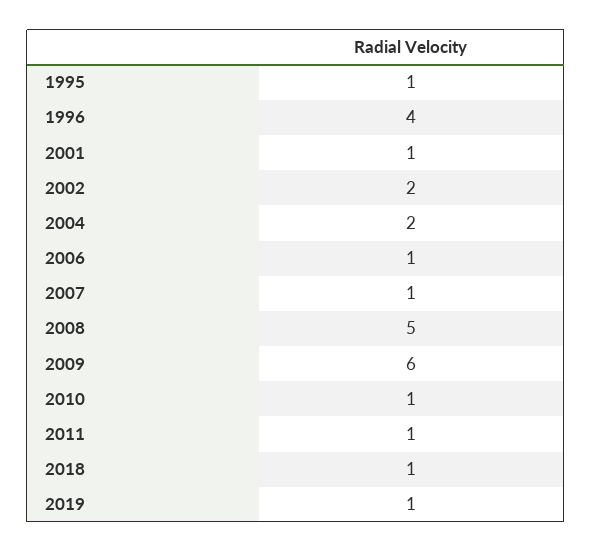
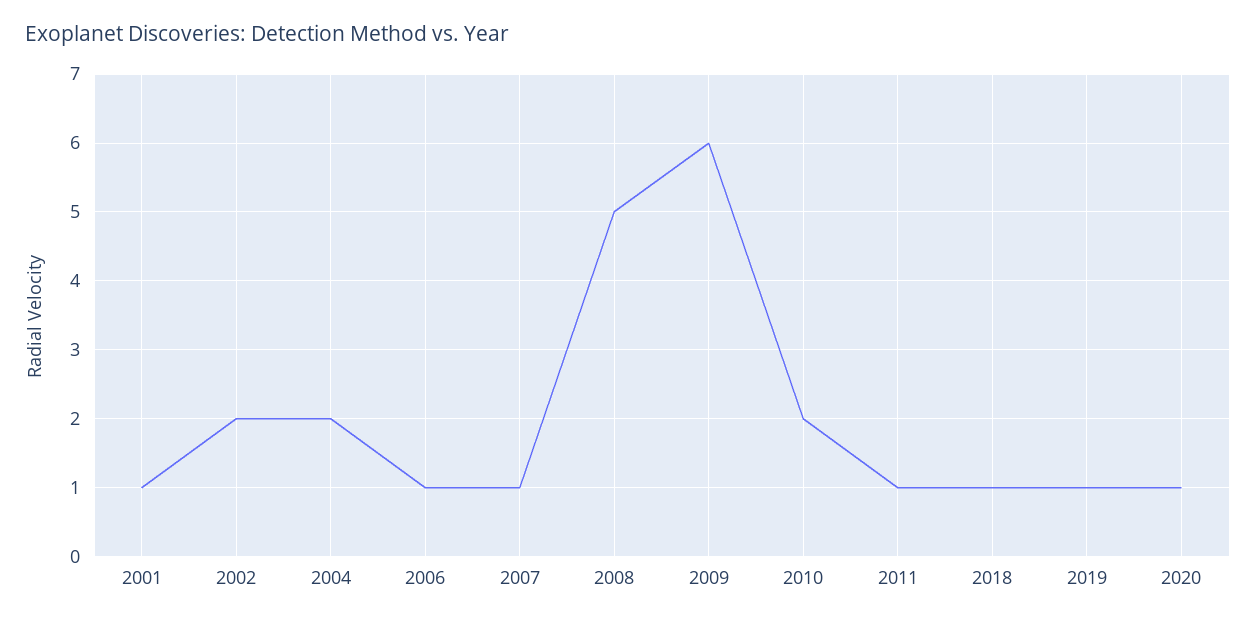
1995: 1 -> none
1996: 4 -> none
2010: 1 -> 2
2020: none -> 1

